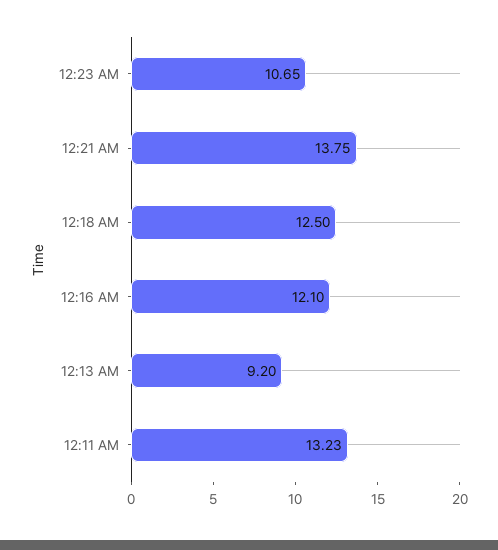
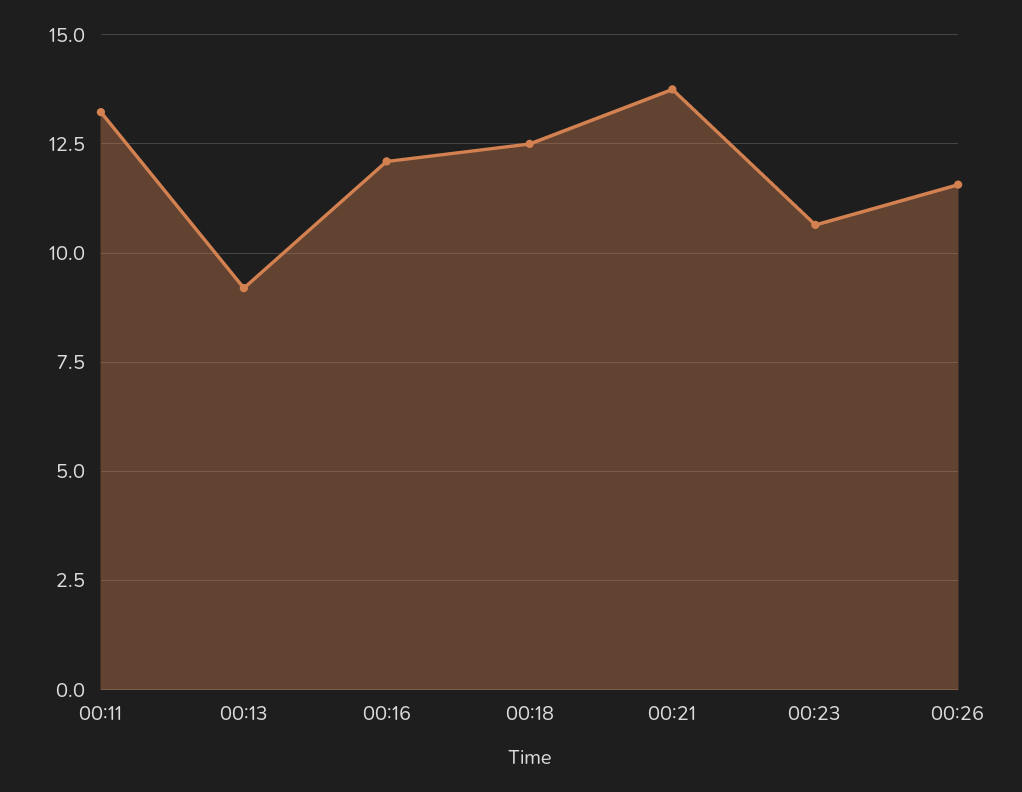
00:26: none -> 11.5

